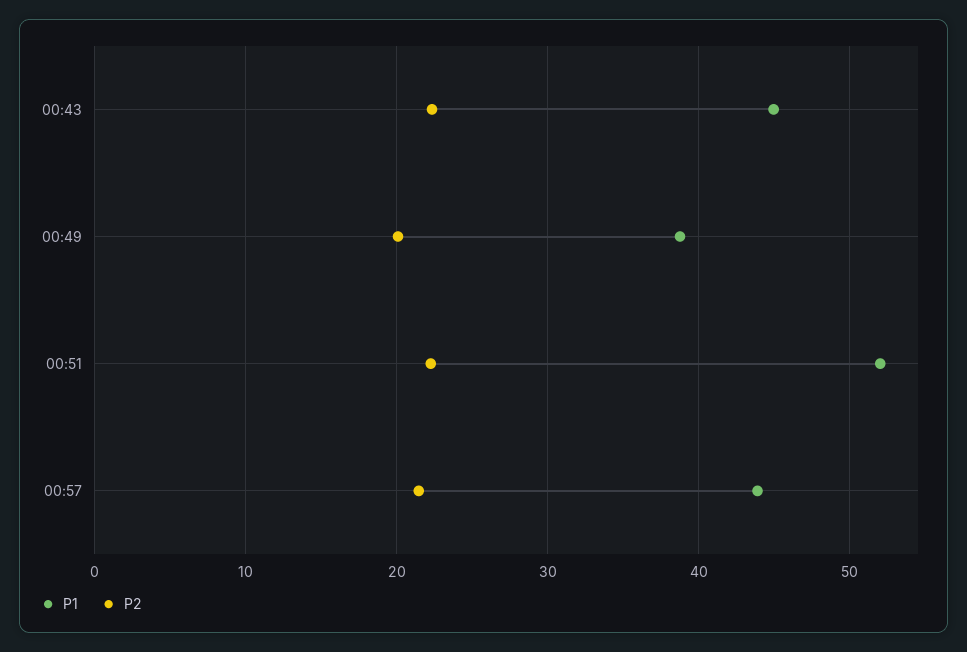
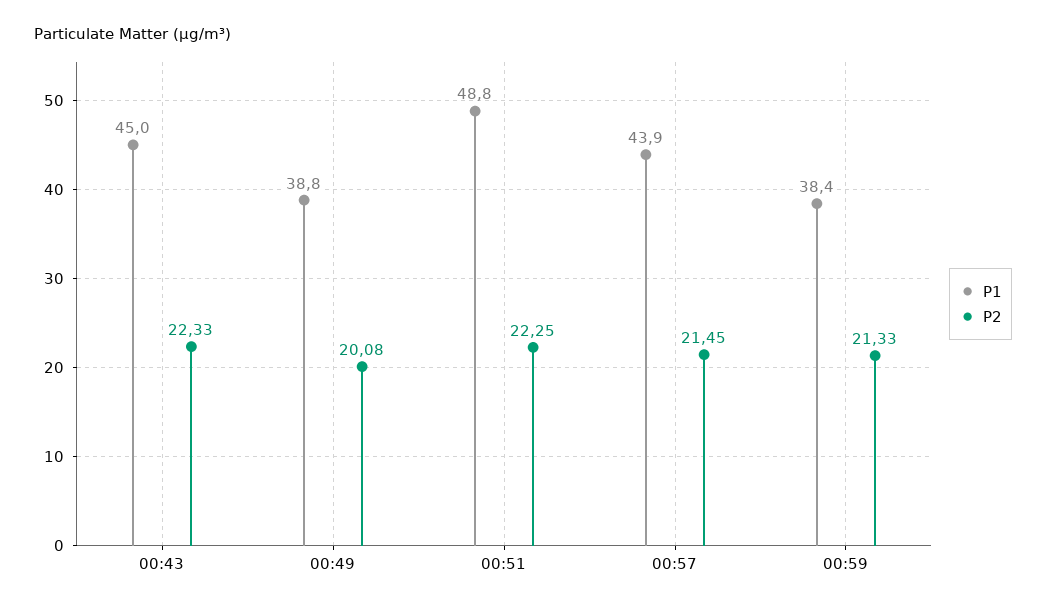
P1, 00:51: 52 -> 48.8
P1, 00:59: none -> 38.4
P2, 00:59: none -> 21.33

